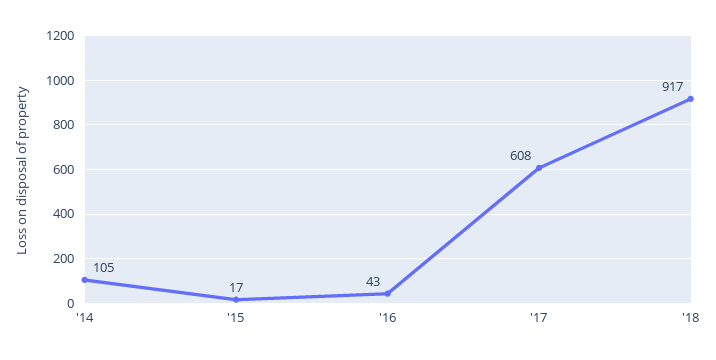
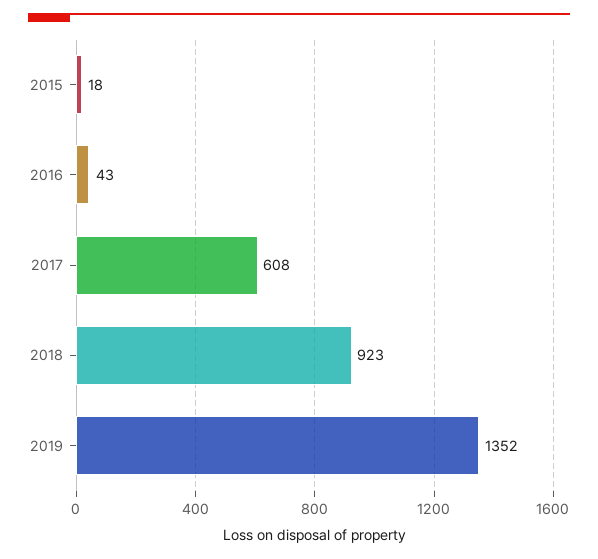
'14: 105 -> none
'15: 17 -> 18
'18: 917 -> 923
2019: none -> 1352

